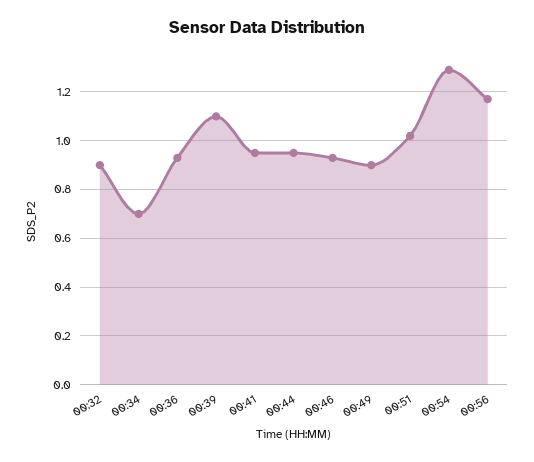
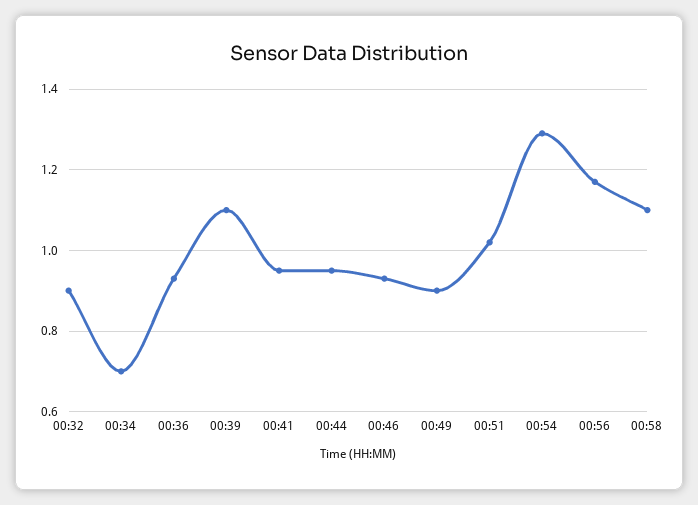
00:58: none -> 1.1

